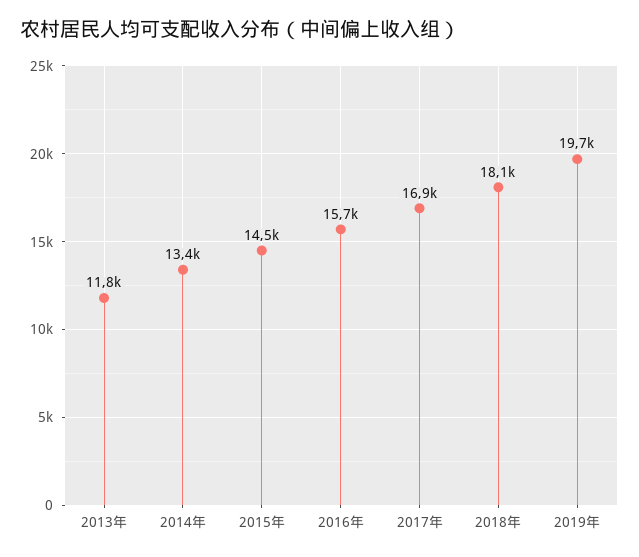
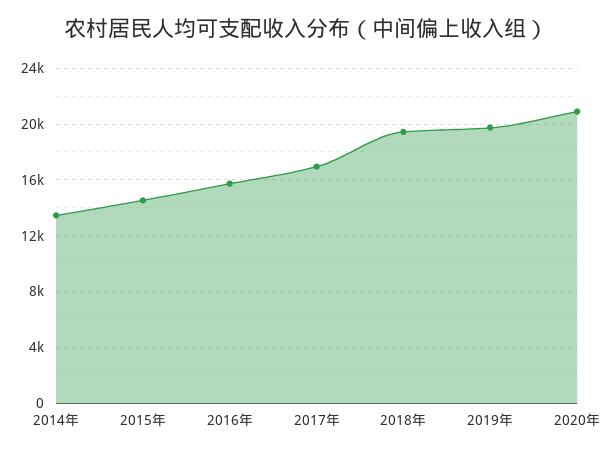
2013年: 11800 -> none
2018年: 18100 -> 19500
2020年: none -> 21000

